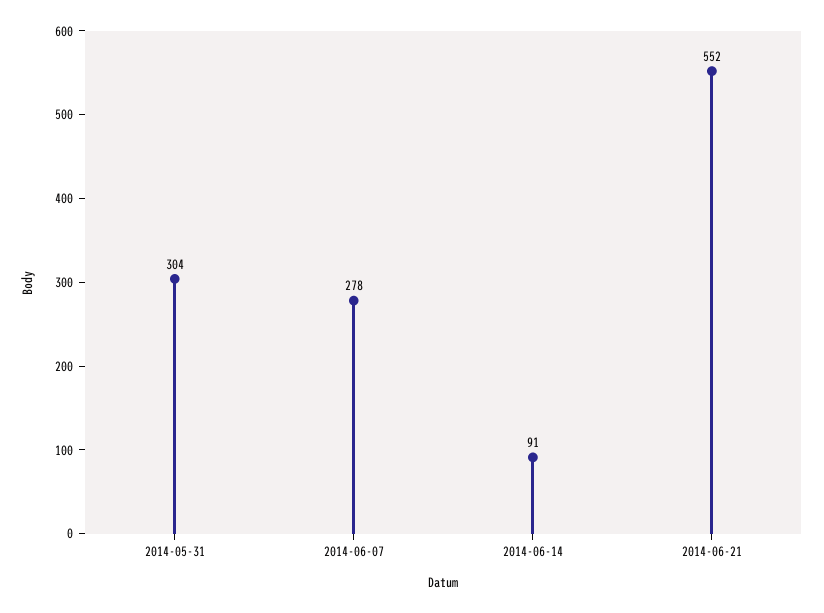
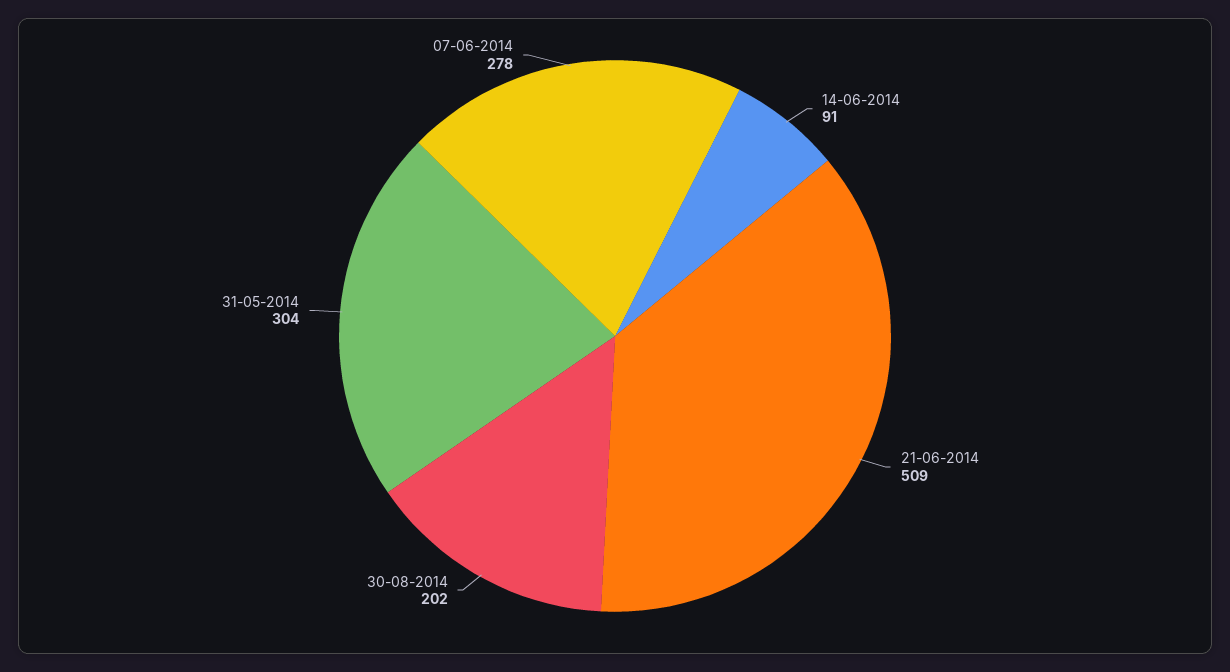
2014-06-21: 552 -> 509
30-08-2014: none -> 202

